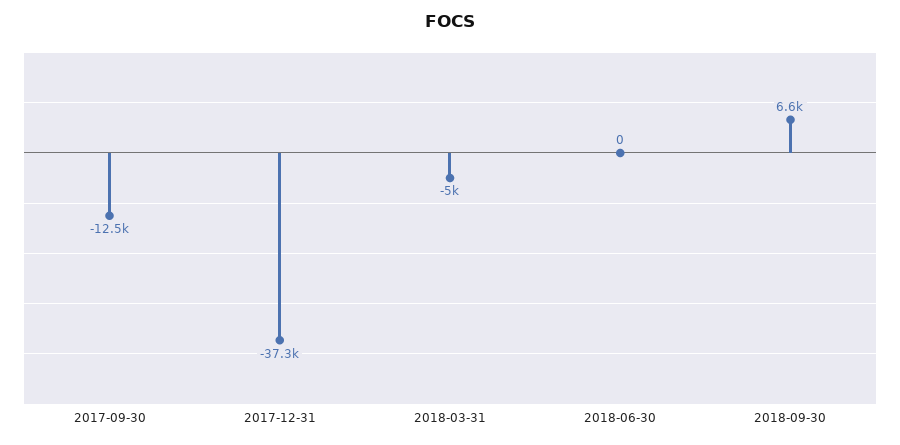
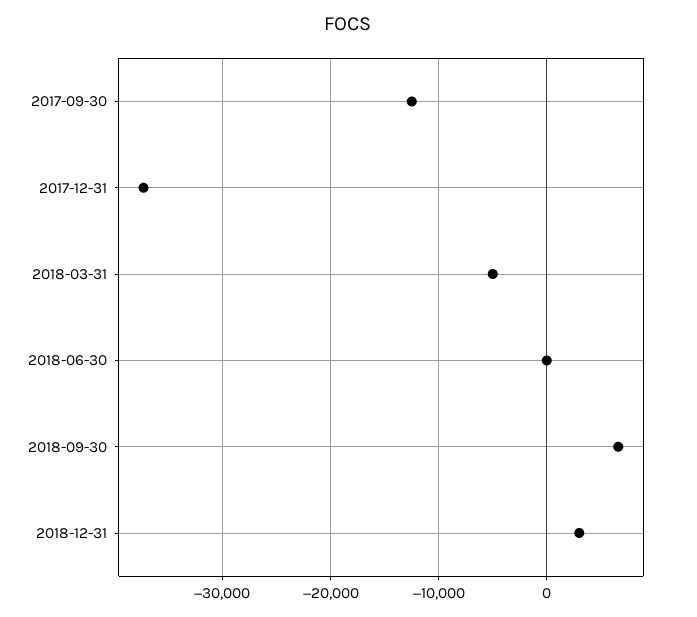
2018-12-31: none -> 3000

